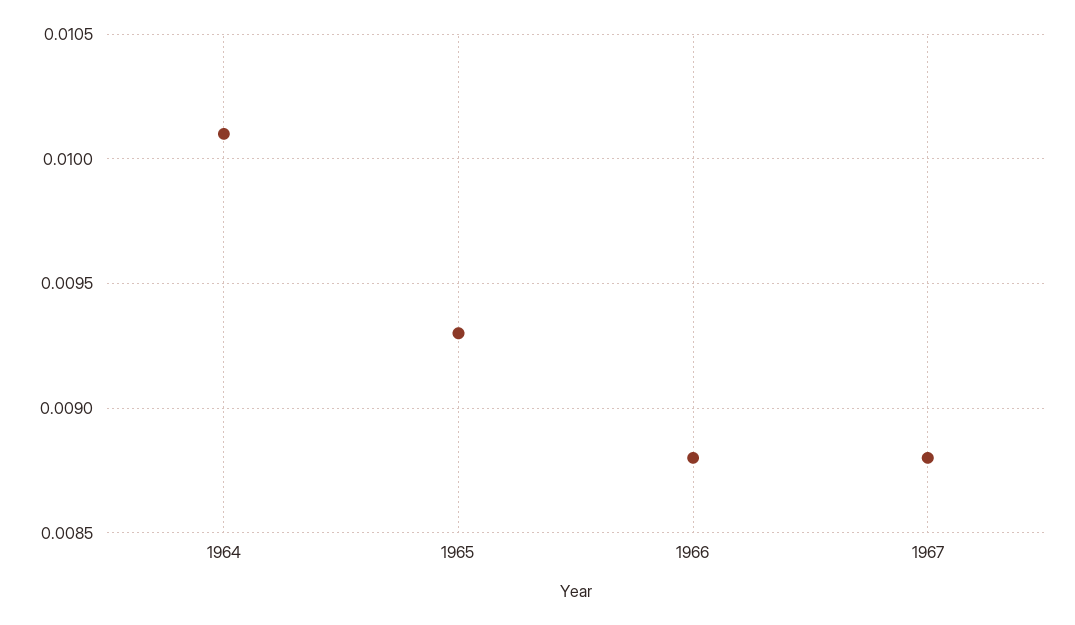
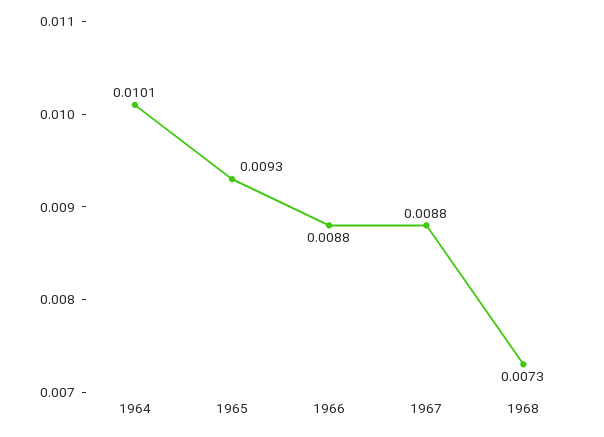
1968: none -> 0.0073

